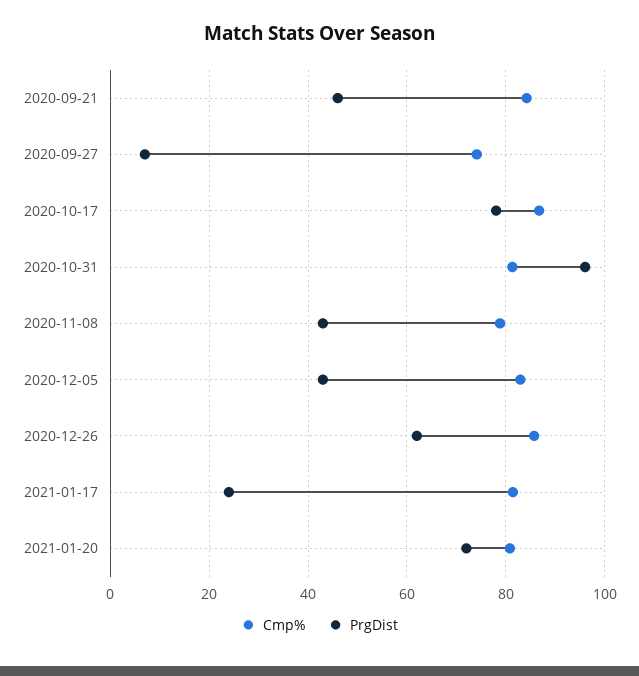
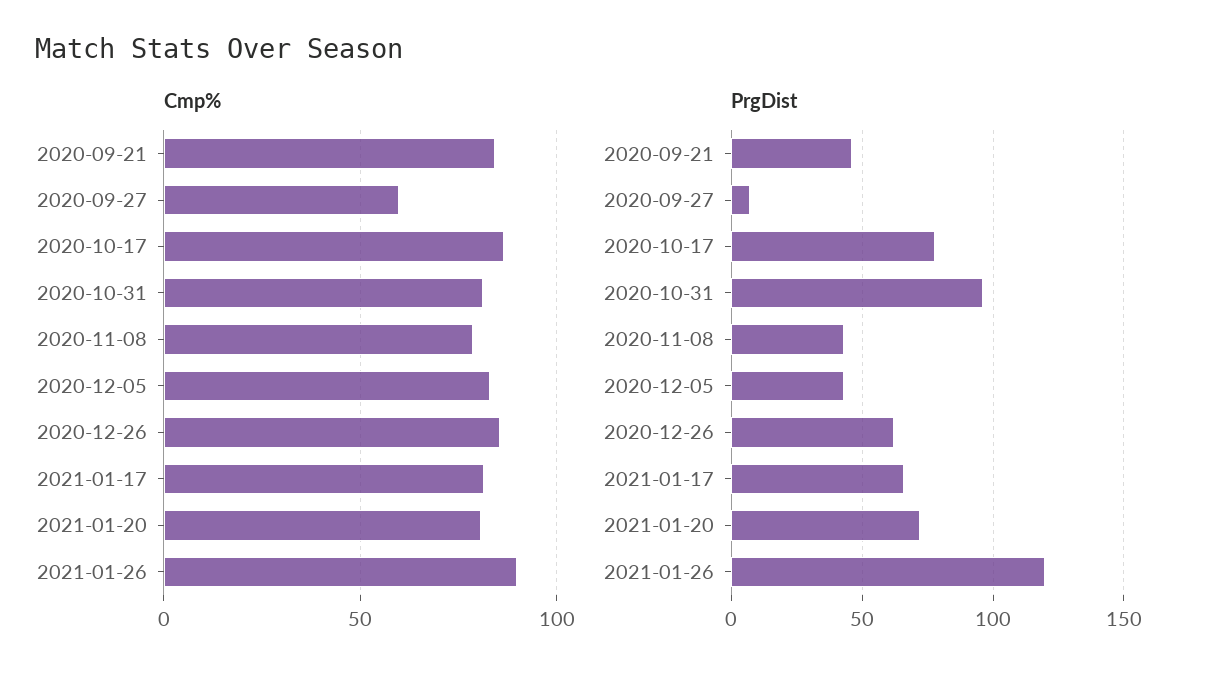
Cmp%, 2020-09-27: 74 -> 60
PrgDist, 2021-01-17: 24 -> 65
Cmp%, 2021-01-26: none -> 90
PrgDist, 2021-01-26: none -> 120

